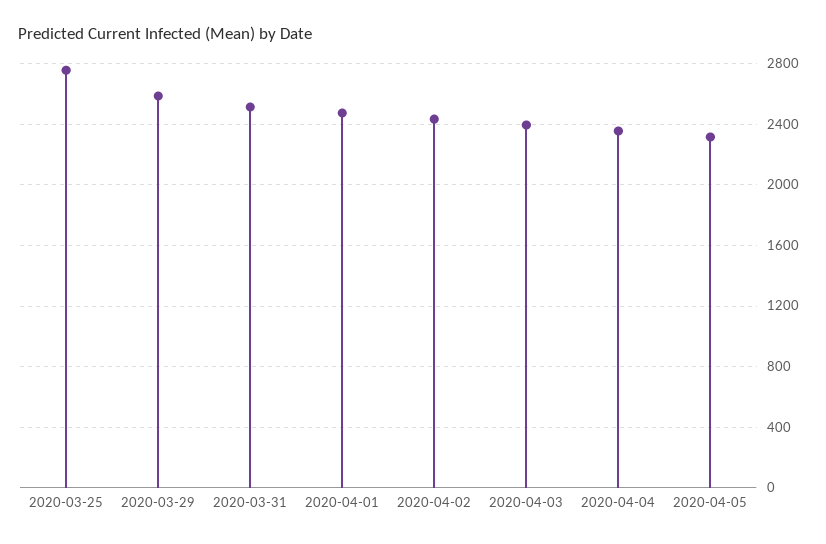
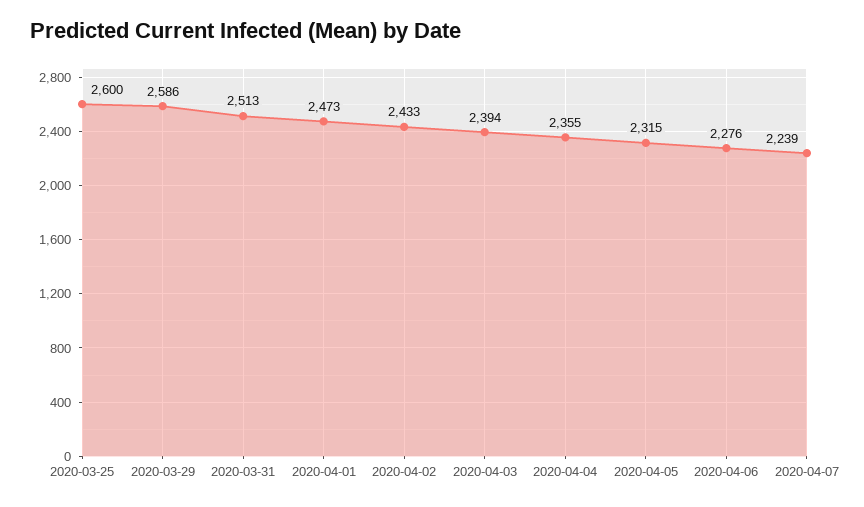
2020-03-25: 2750 -> 2600
2020-04-06: none -> 2276
2020-04-07: none -> 2239

